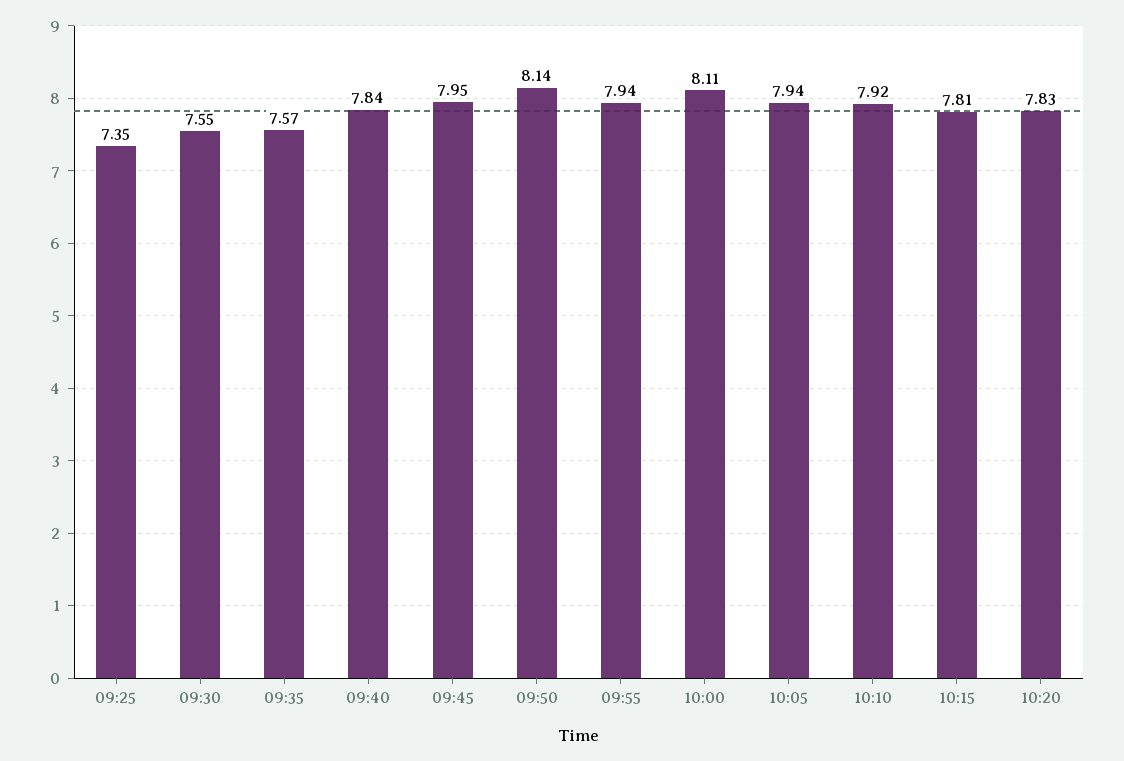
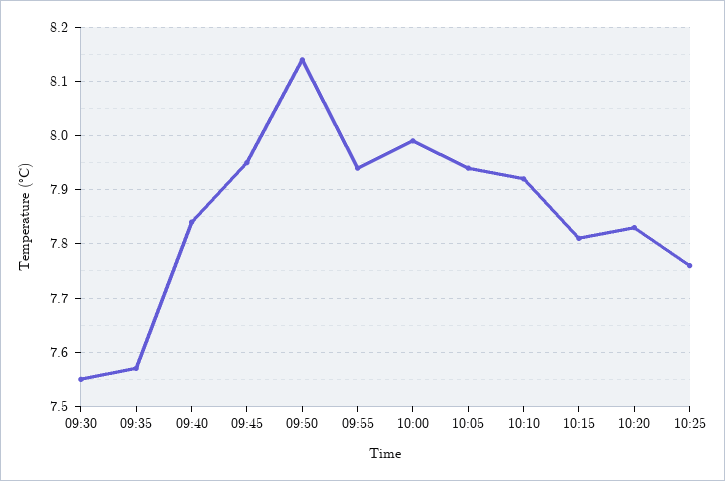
09:25: 7.35 -> none
10:00: 8.11 -> 8
10:25: none -> 7.75

